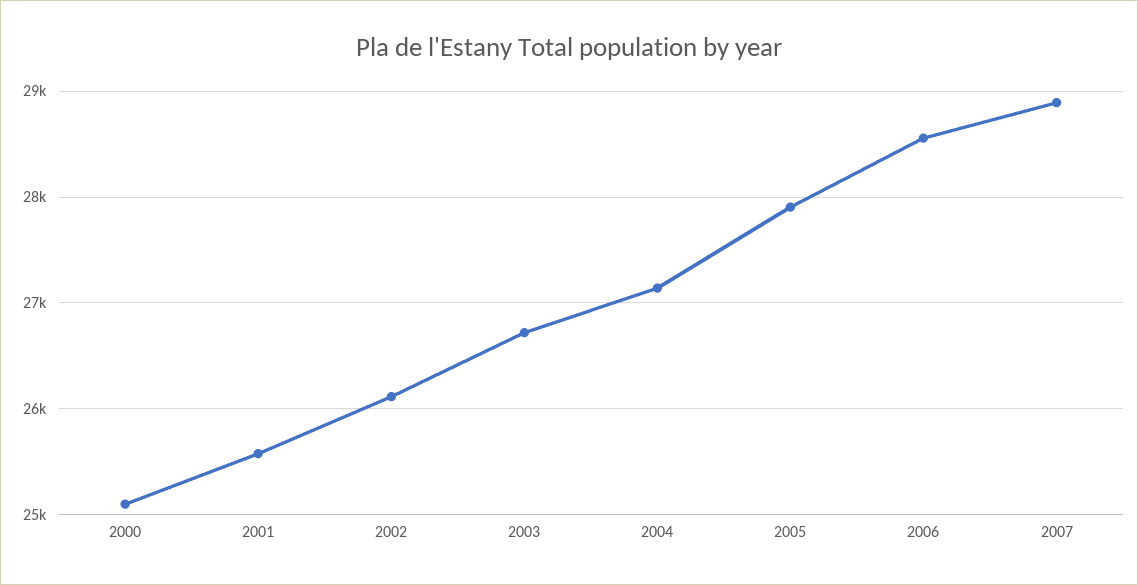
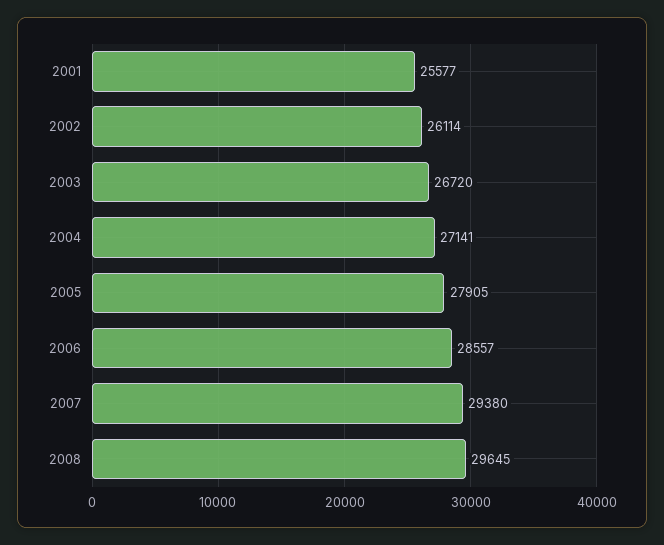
2000: 25100 -> none
2007: 28900 -> 29380
2008: none -> 29645

